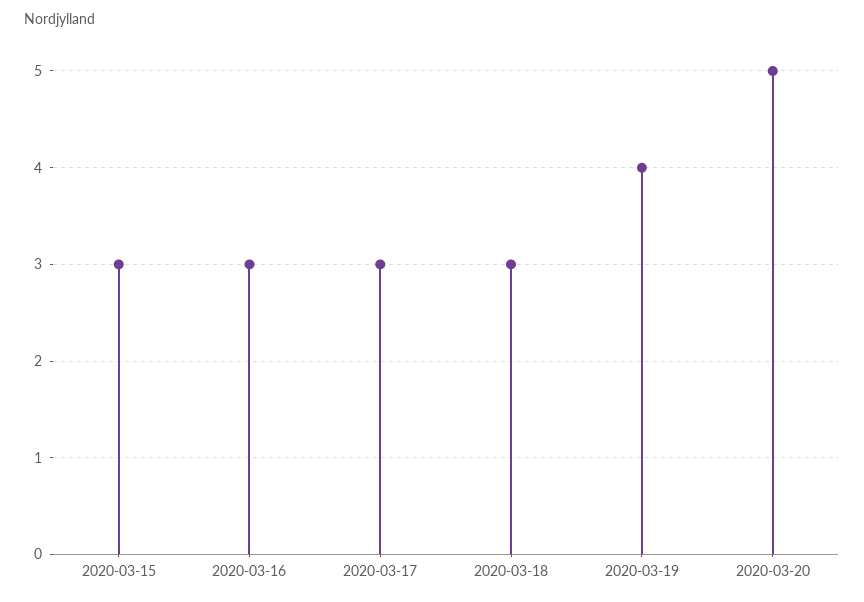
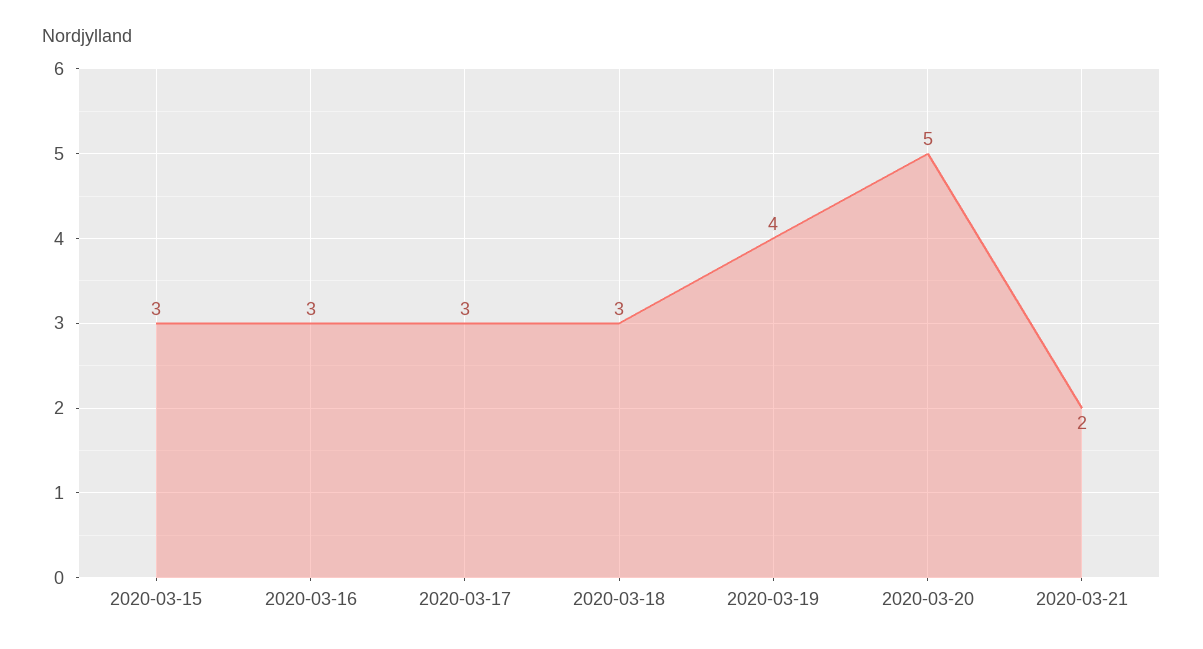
2020-03-21: none -> 2

